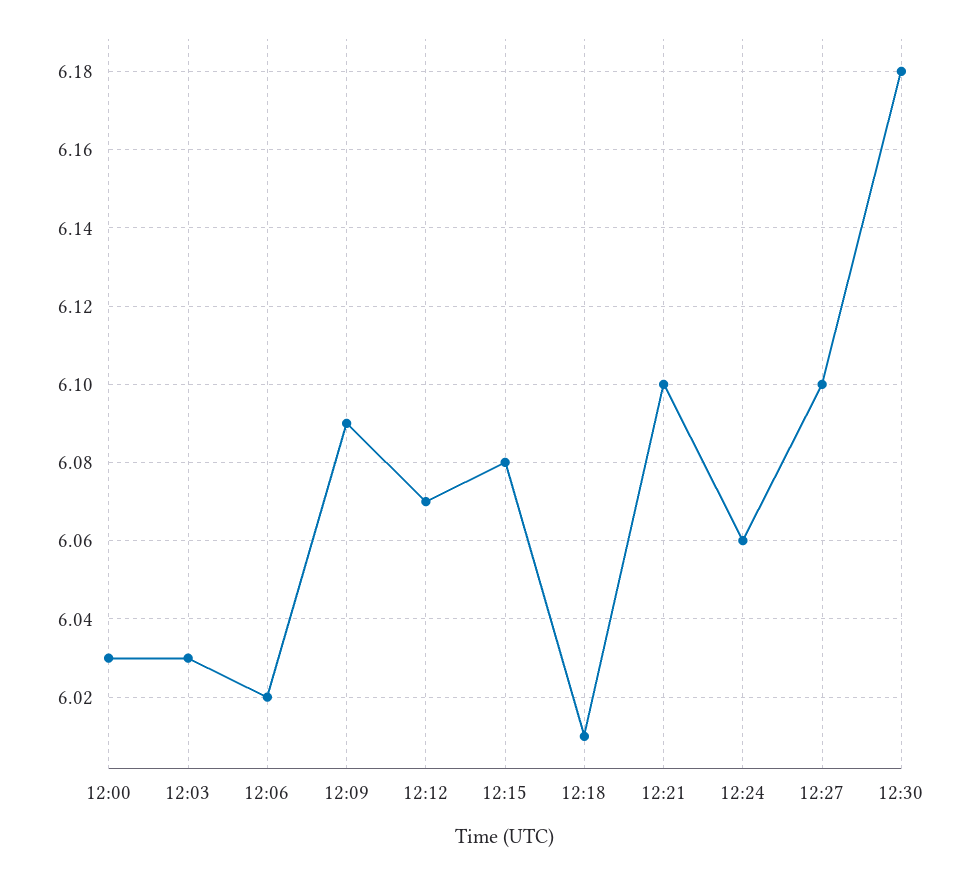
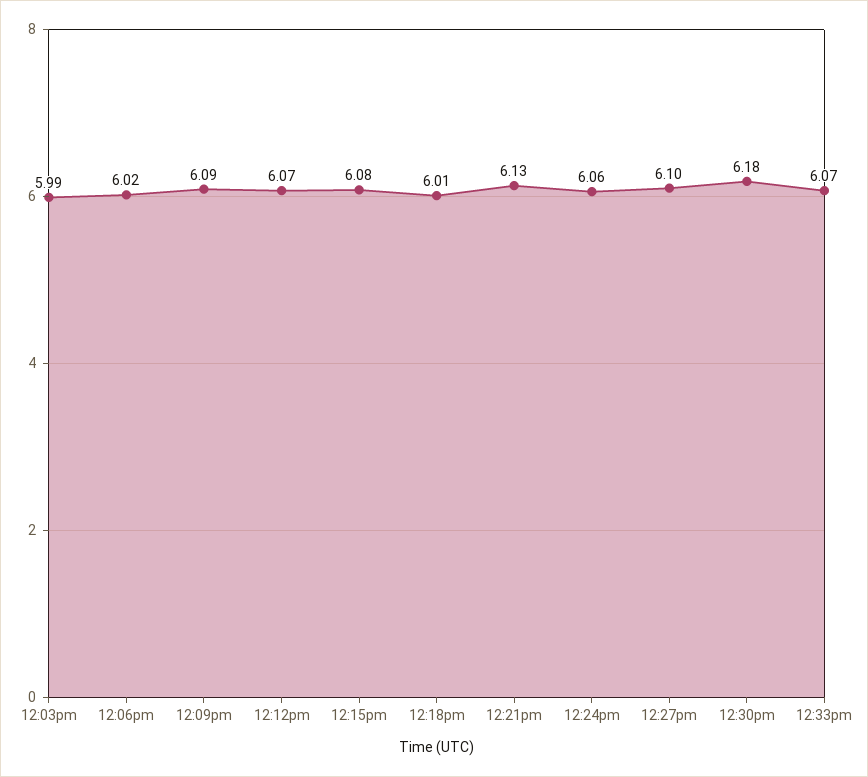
12:00: 6.03 -> none
12:03: 6.03 -> 5.99
12:21: 6.1 -> 6.13
12:33pm: none -> 6.07

